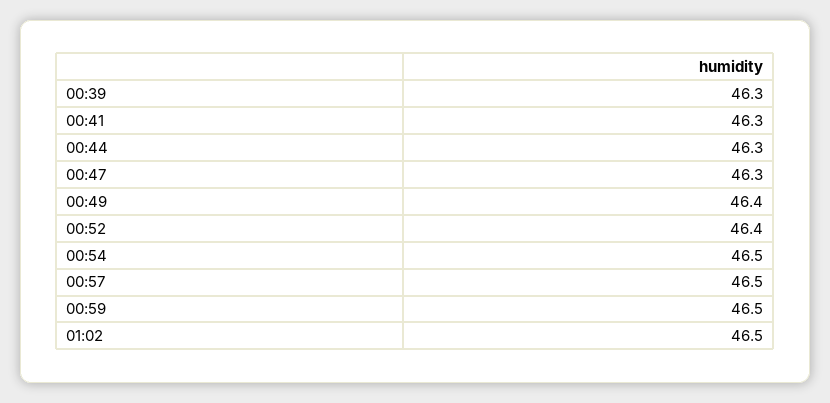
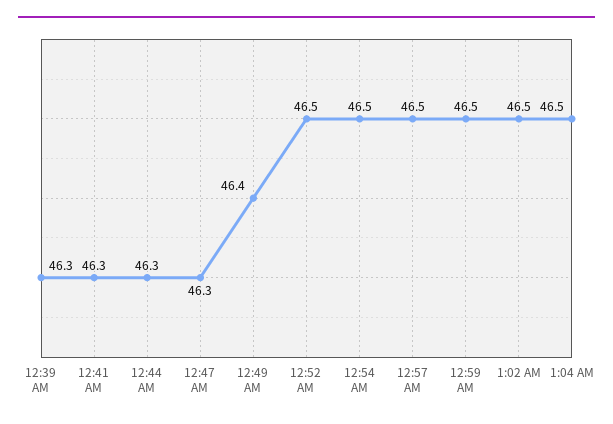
00:52: 46.4 -> 46.5
1:04 AM: none -> 46.5

